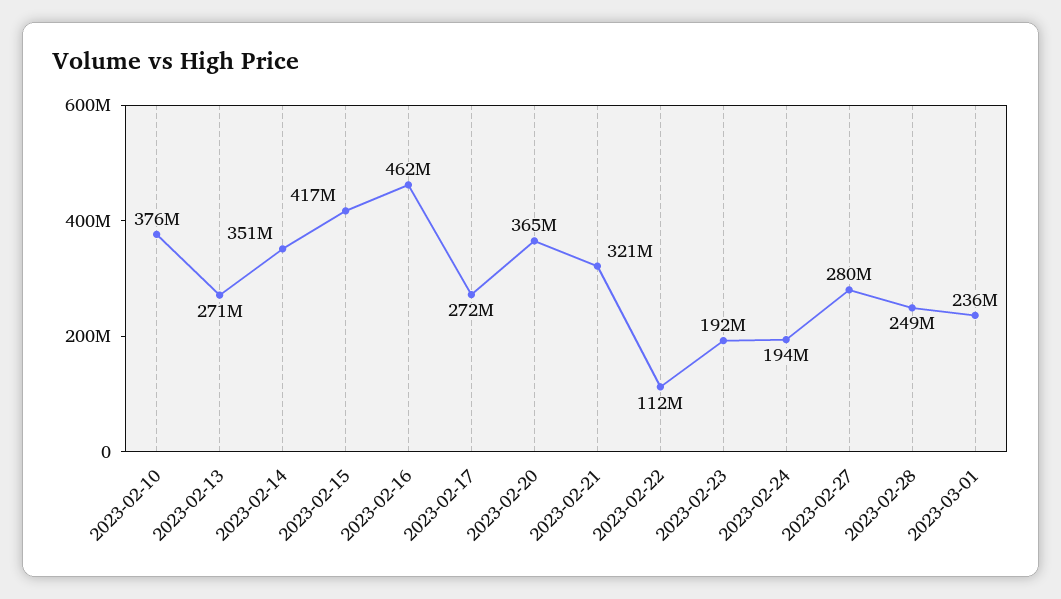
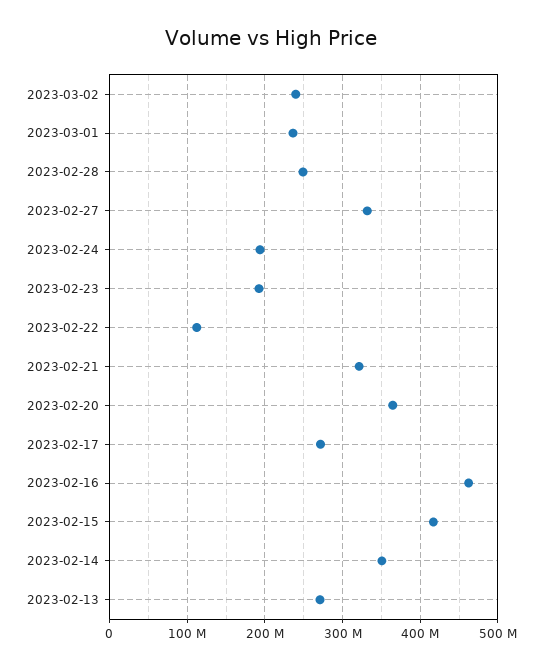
2023-02-10: 376000000 -> none
2023-02-27: 280000000 -> 330000000
2023-03-02: none -> 240000000

